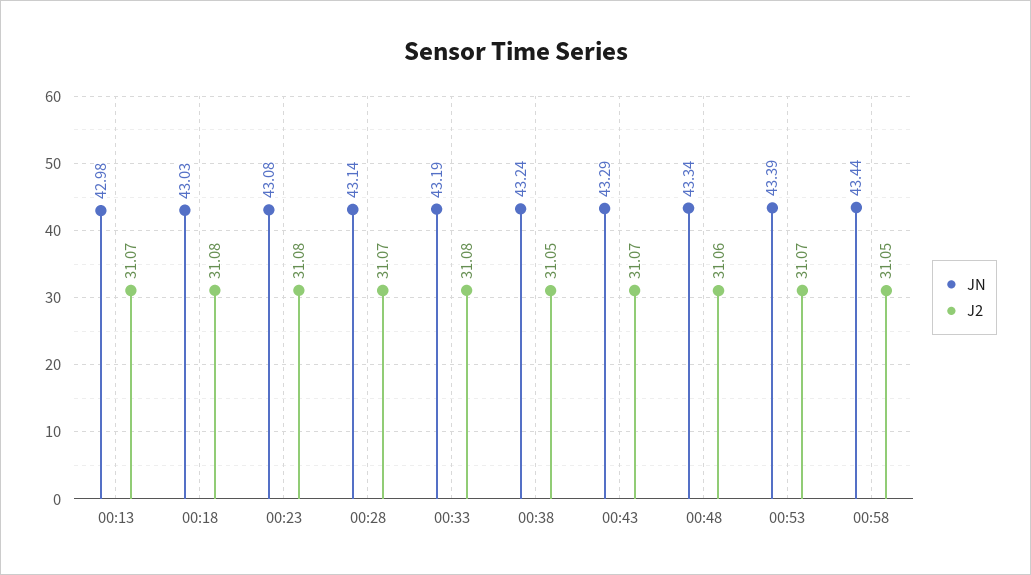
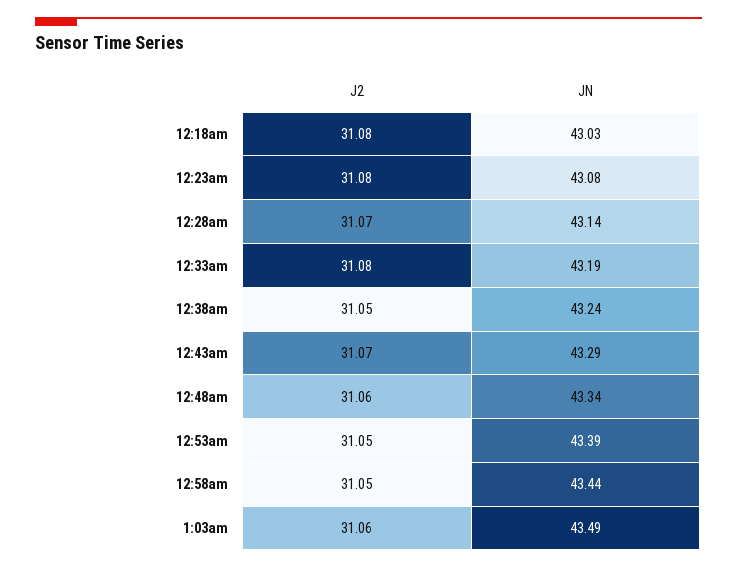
JN, 00:13: 42.98 -> none
J2, 00:13: 31.07 -> none
J2, 00:53: 31.07 -> 31.05
J2, 1:03am: none -> 31.06
JN, 1:03am: none -> 43.49

